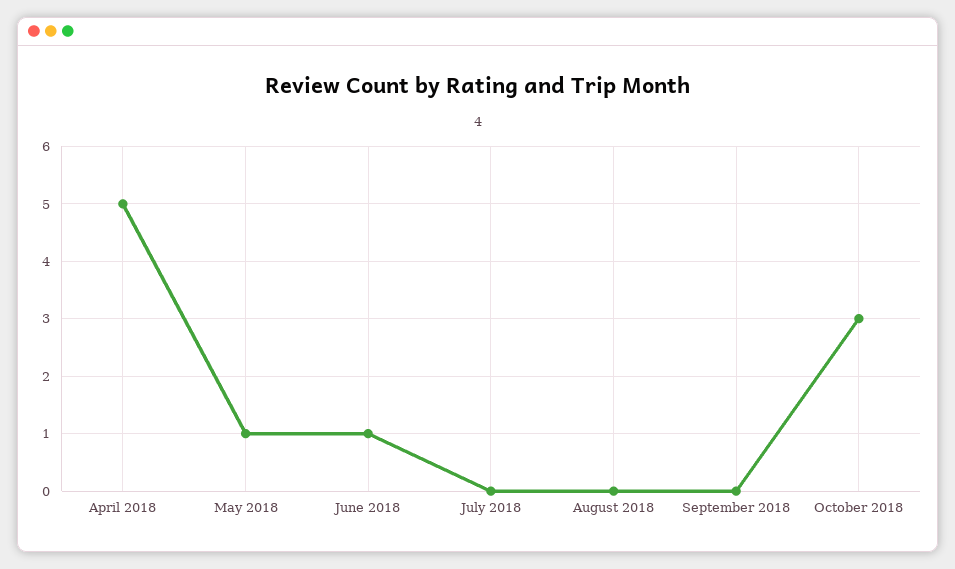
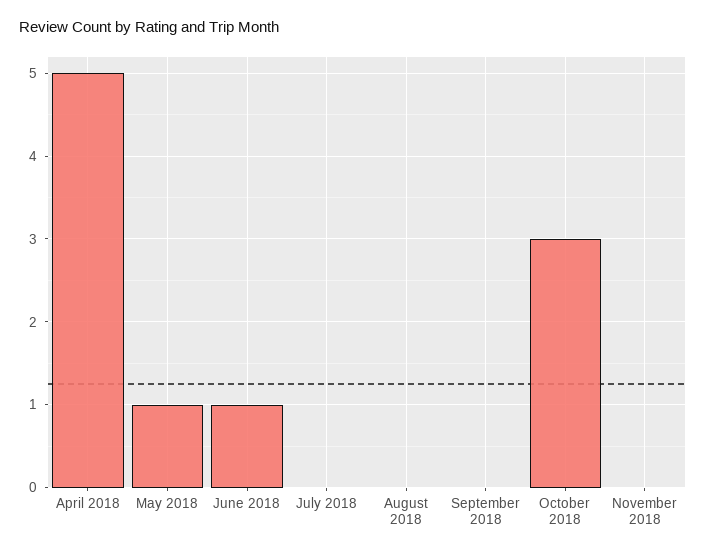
November 2018: none -> 0

